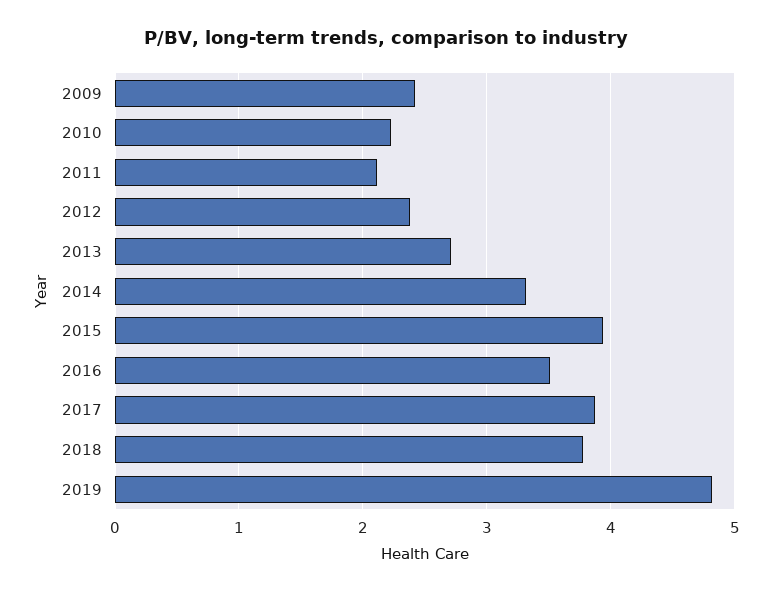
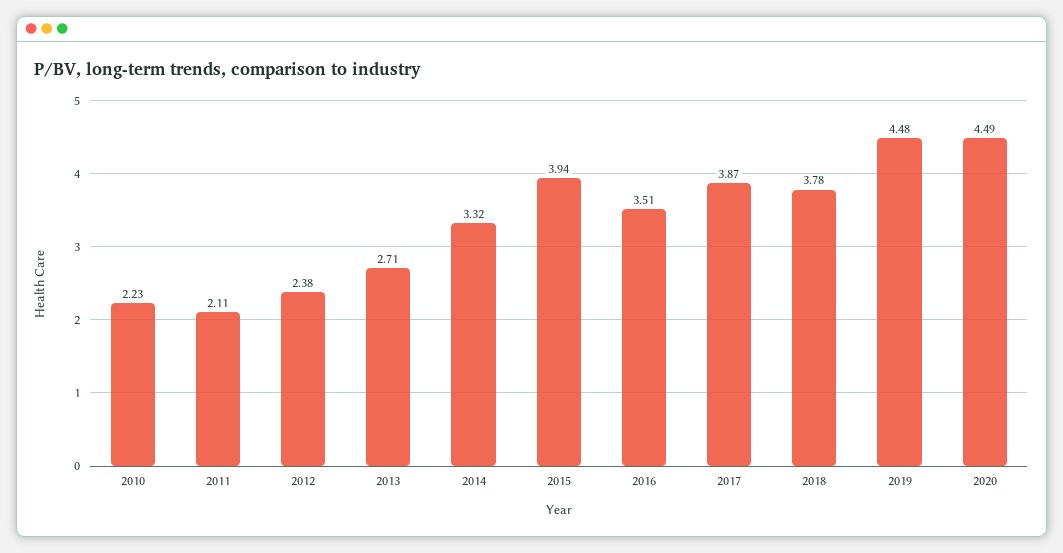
2009: 2.4 -> none
2019: 4.8 -> 4.48
2020: none -> 4.49

